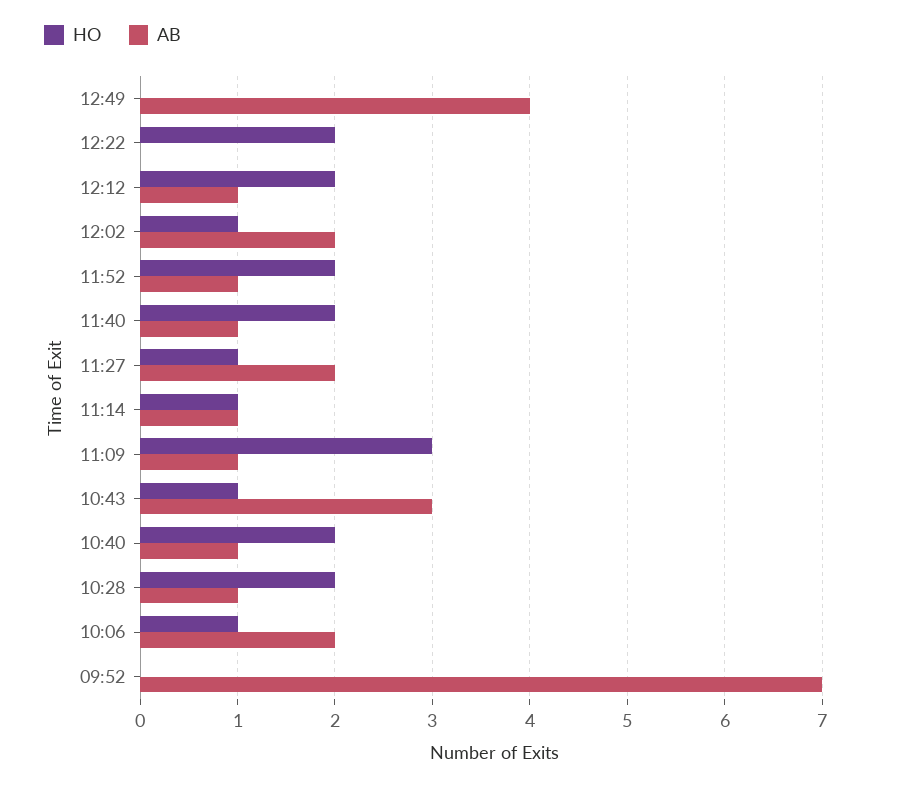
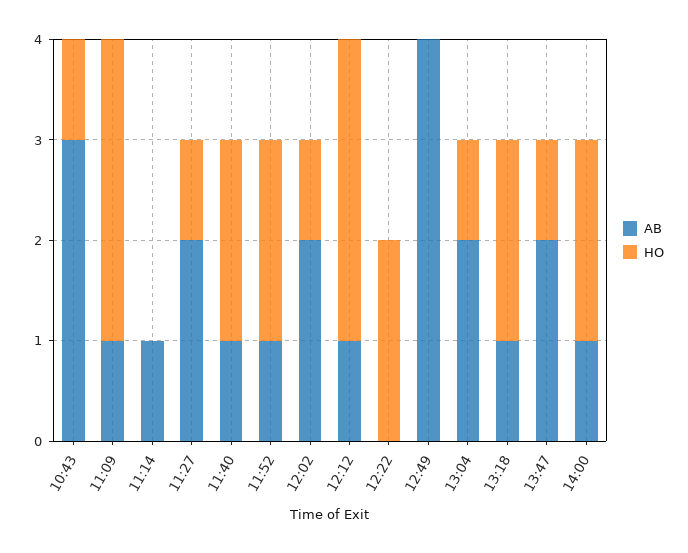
HO, 12:12: 2 -> 3
HO, 11:14: 1 -> 0
HO, 10:40: 2 -> none
AB, 10:40: 1 -> none
HO, 10:28: 2 -> none
AB, 10:28: 1 -> none
HO, 10:06: 1 -> none
AB, 10:06: 2 -> none
HO, 09:52: 0 -> none
AB, 09:52: 7 -> none
AB, 13:04: none -> 2
HO, 13:04: none -> 1
AB, 13:18: none -> 1
HO, 13:18: none -> 2
AB, 13:47: none -> 2
HO, 13:47: none -> 1
AB, 14:00: none -> 1
HO, 14:00: none -> 2

